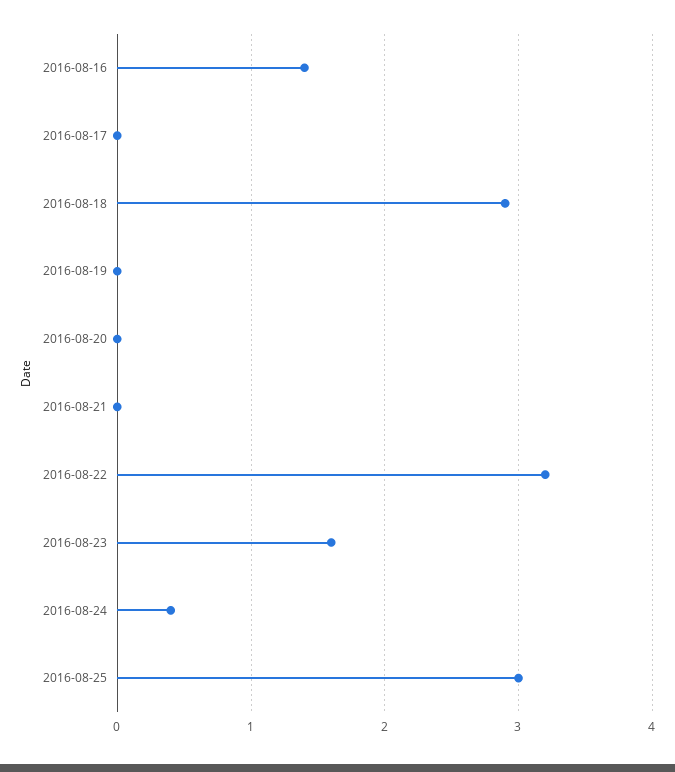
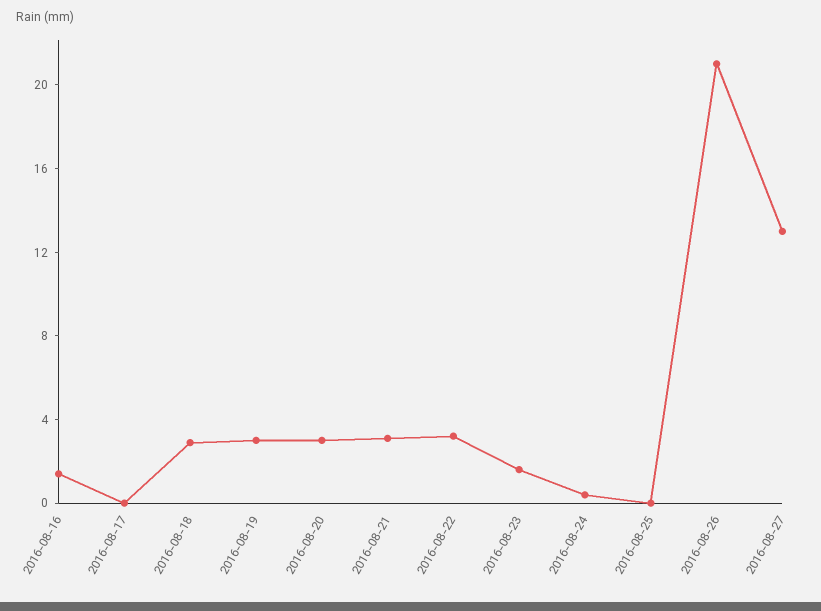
2016-08-19: 0 -> 3
2016-08-20: 0 -> 3
2016-08-21: 0 -> 3
2016-08-25: 3 -> 0
2016-08-26: none -> 21
2016-08-27: none -> 13

